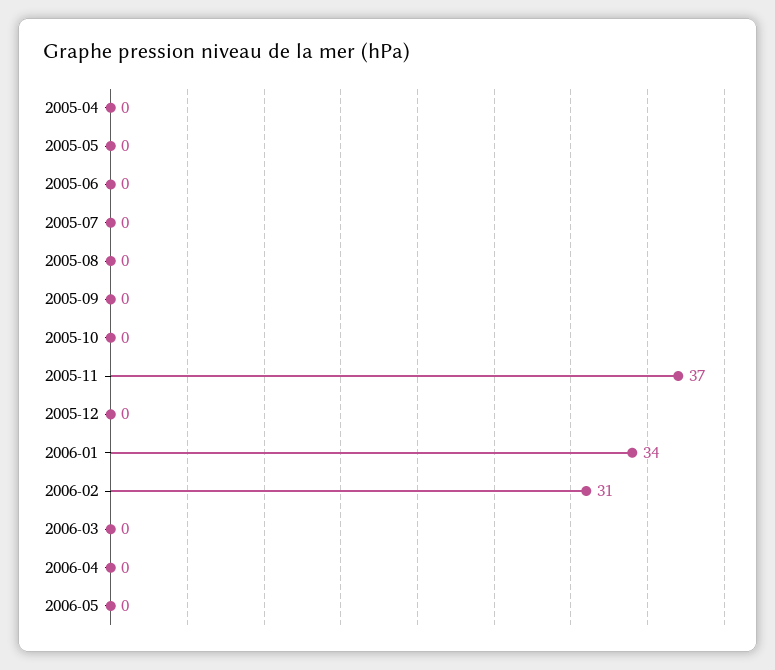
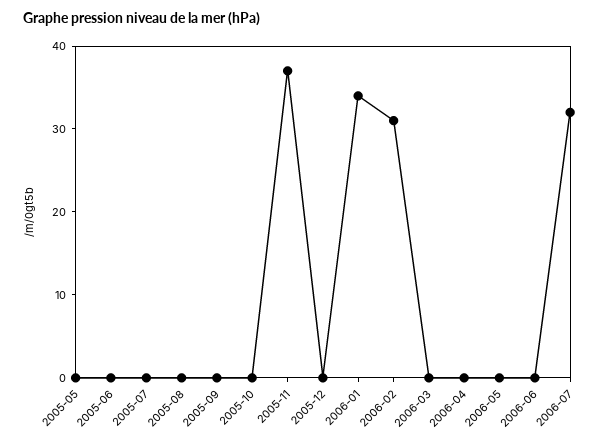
2005-04: 0 -> none
2006-06: none -> 0
2006-07: none -> 32

